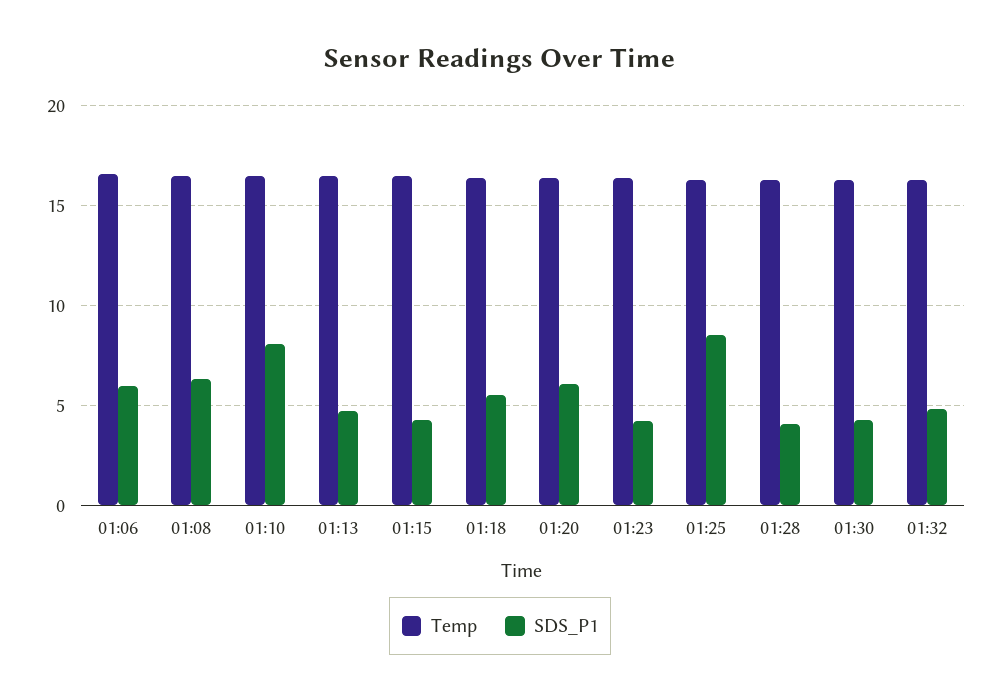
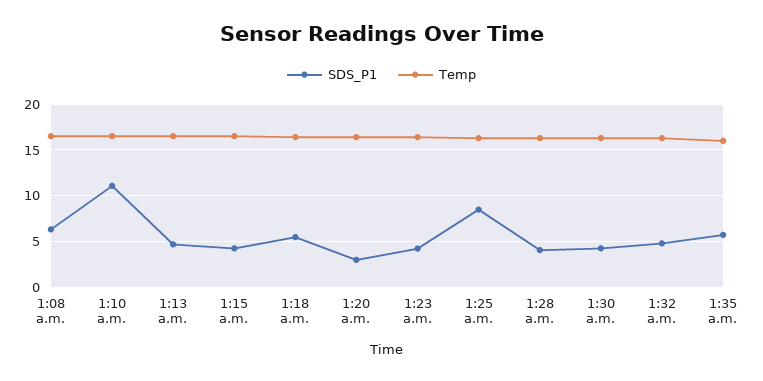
Temp, 01:06: 16.5 -> none
SDS_P1, 01:06: 6 -> none
SDS_P1, 01:10: 8 -> 11
SDS_P1, 01:20: 6 -> 3
SDS_P1, 1:35 a.m.: none -> 6
Temp, 1:35 a.m.: none -> 16

